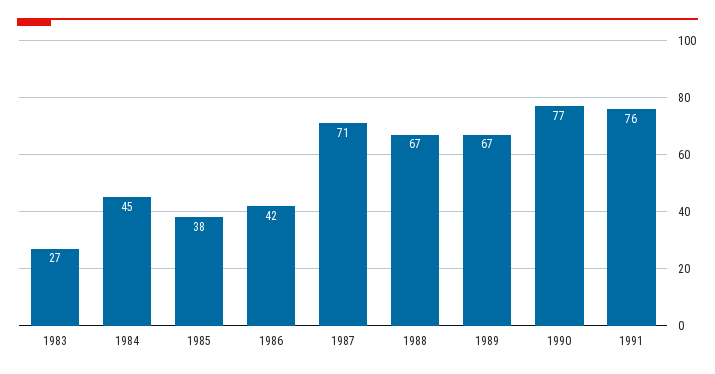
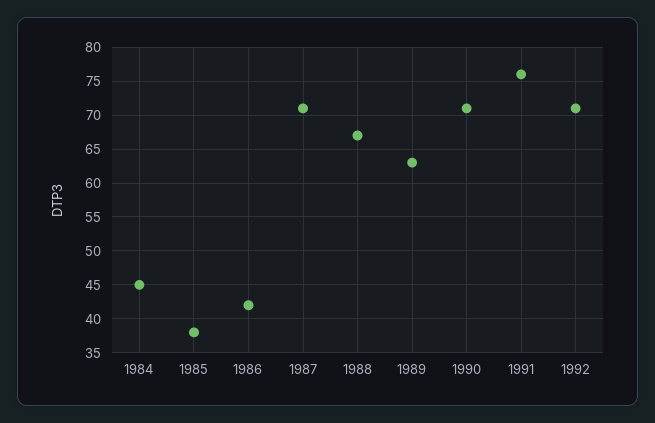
1983: 27 -> none
1989: 67 -> 63
1990: 77 -> 71
1992: none -> 71

